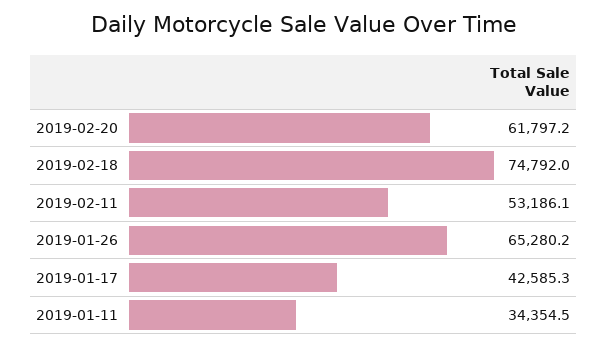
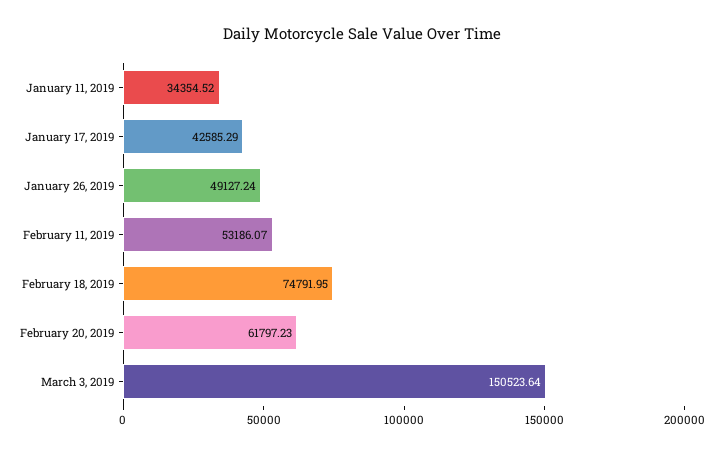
2019-01-26: 65280.2 -> 49127.24
March 3, 2019: none -> 150523.64

